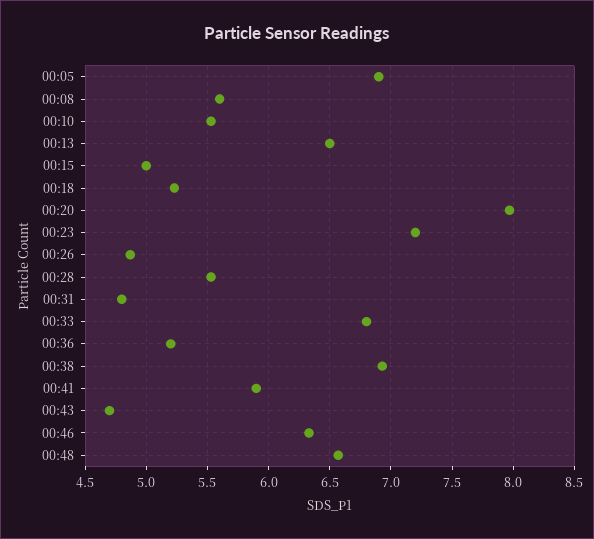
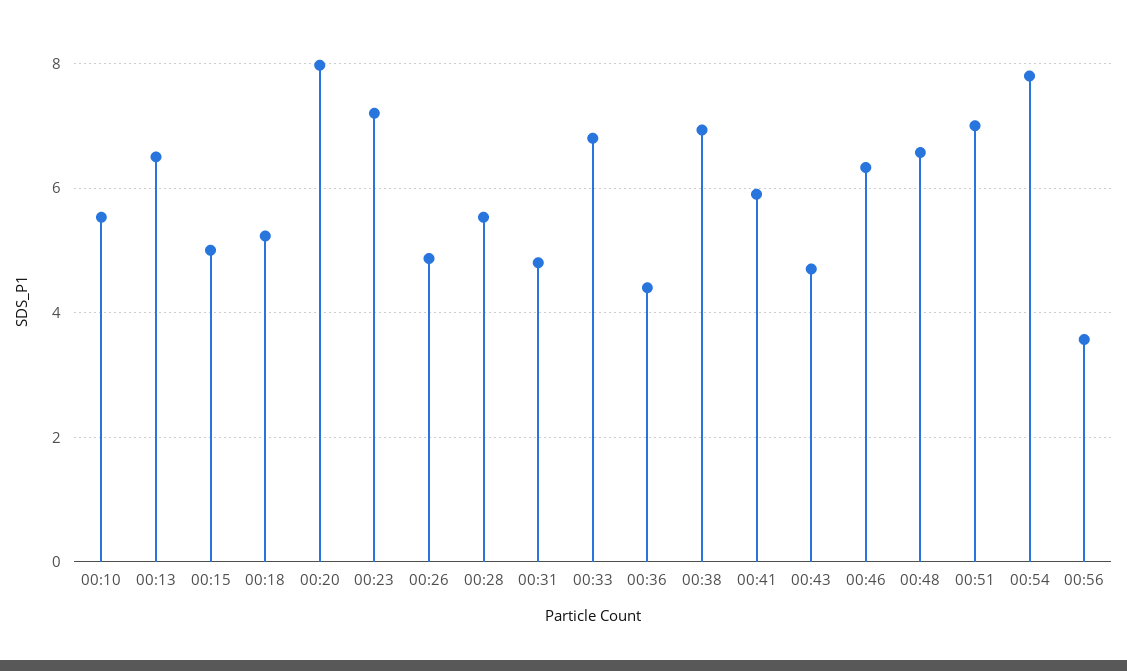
00:05: 6.9 -> none
00:08: 5.6 -> none
00:36: 5.2 -> 4.4
00:51: none -> 7
00:54: none -> 7.8
00:56: none -> 3.6

